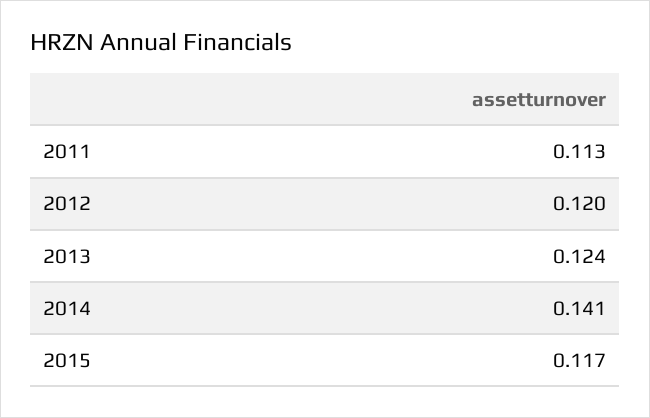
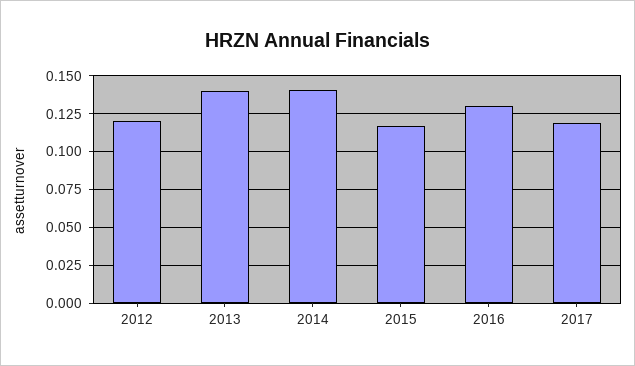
2011: 0.113 -> none
2013: 0.124 -> 0.14
2016: none -> 0.13
2017: none -> 0.12

